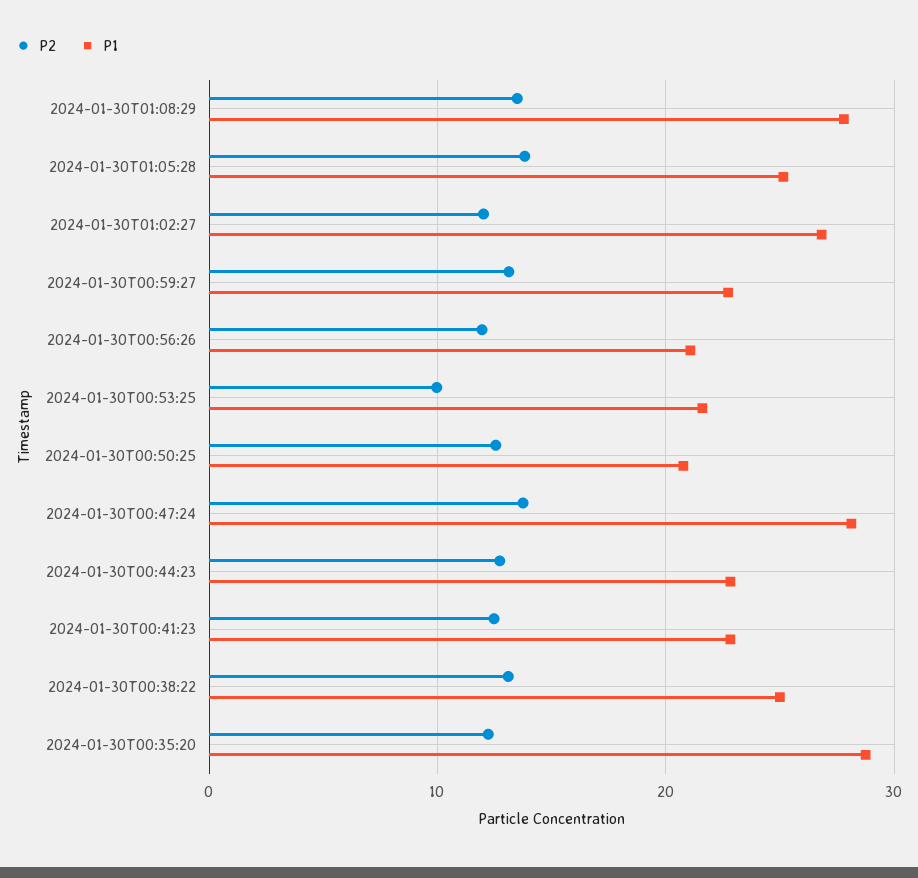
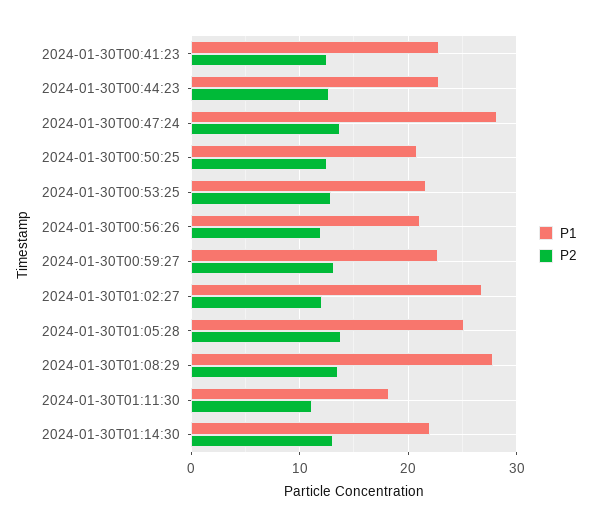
P2, 2024-01-30T00:53:25: 10 -> 13
P2, 2024-01-30T00:38:22: 13 -> none
P1, 2024-01-30T00:38:22: 25 -> none
P2, 2024-01-30T00:35:20: 12 -> none
P1, 2024-01-30T00:35:20: 29 -> none
P1, 2024-01-30T01:11:30: none -> 18
P2, 2024-01-30T01:11:30: none -> 11
P1, 2024-01-30T01:14:30: none -> 22
P2, 2024-01-30T01:14:30: none -> 13

